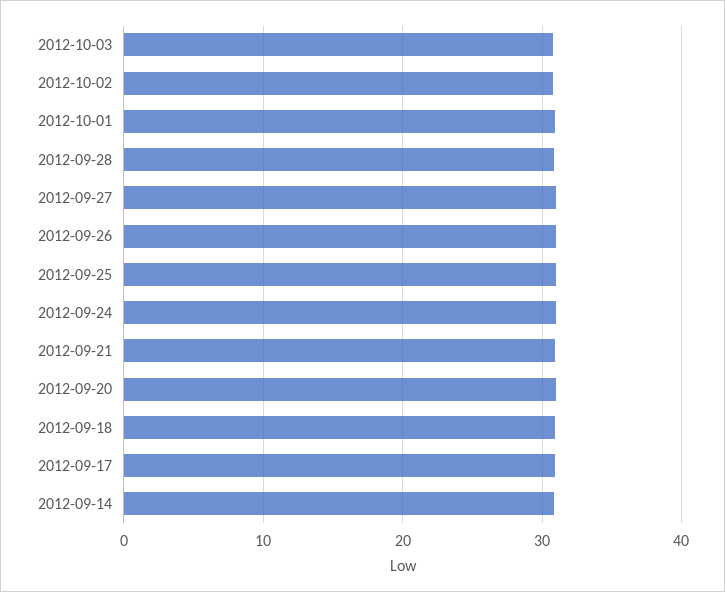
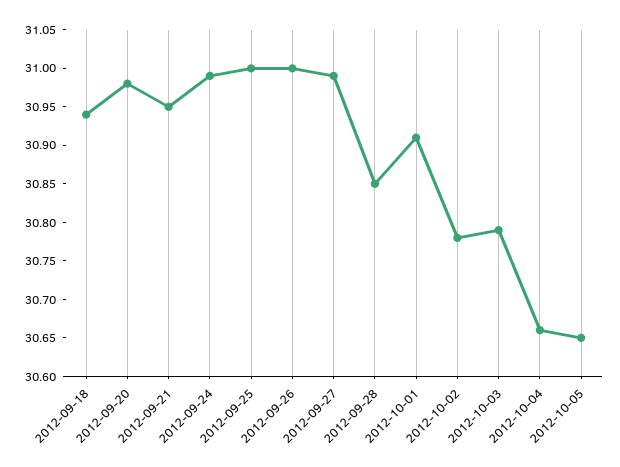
2012-09-17: 31 -> none
2012-09-14: 31 -> none
2012-10-04: none -> 30.65
2012-10-05: none -> 30.65

